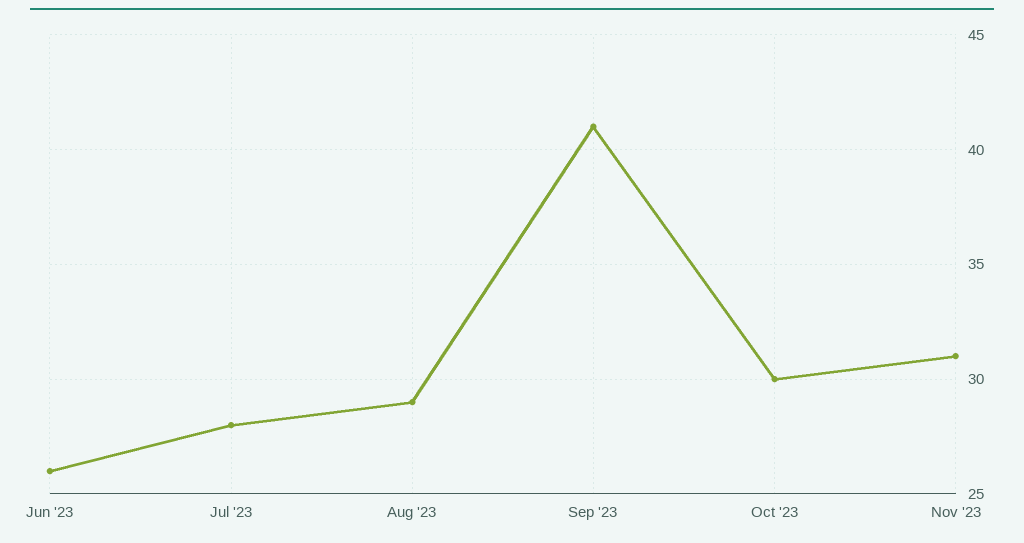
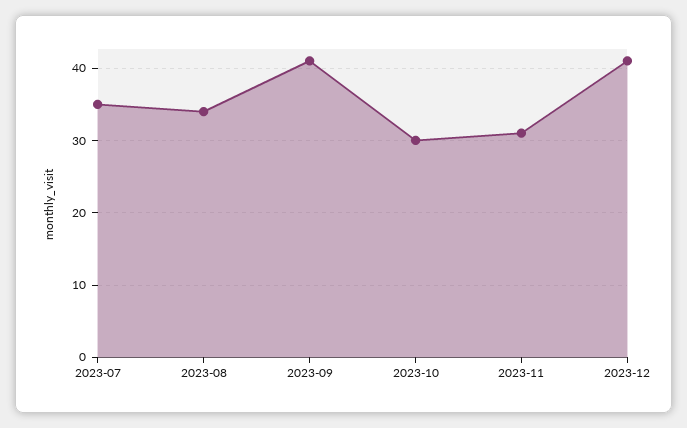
Jun '23: 26 -> none
Jul '23: 28 -> 35
Aug '23: 29 -> 34
2023-12: none -> 41

